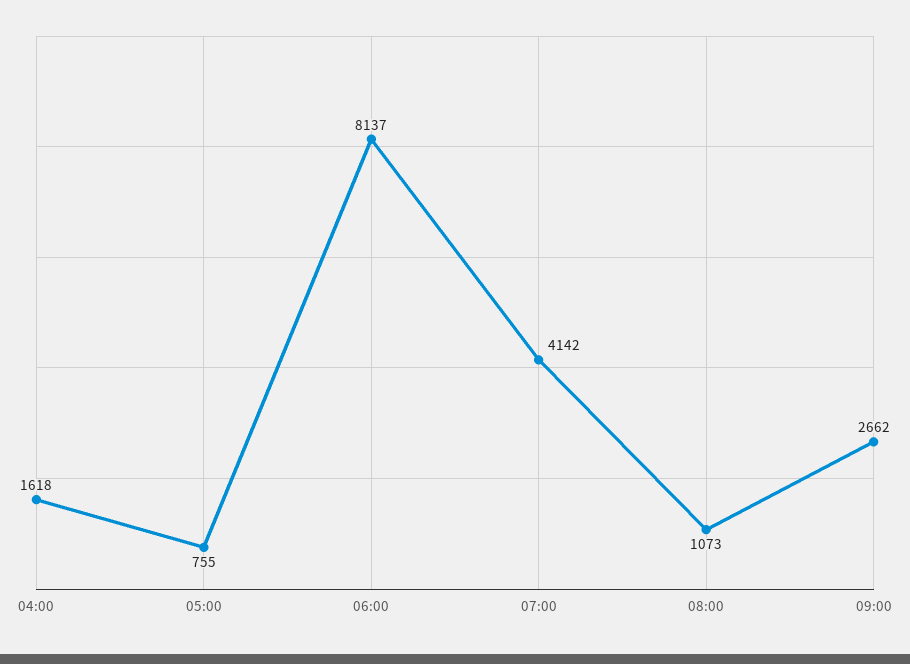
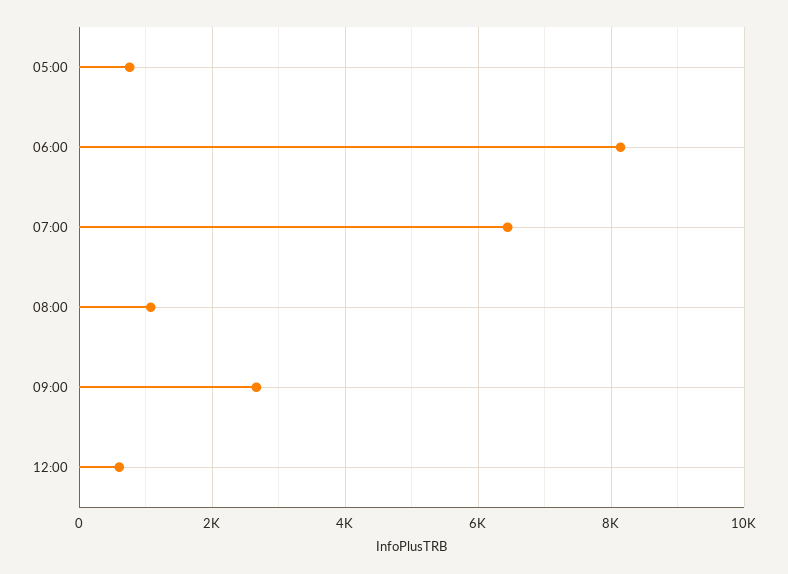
04:00: 1618 -> none
07:00: 4142 -> 6400
12:00: none -> 600

